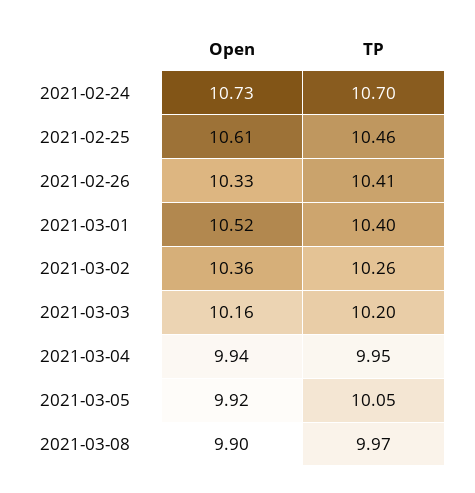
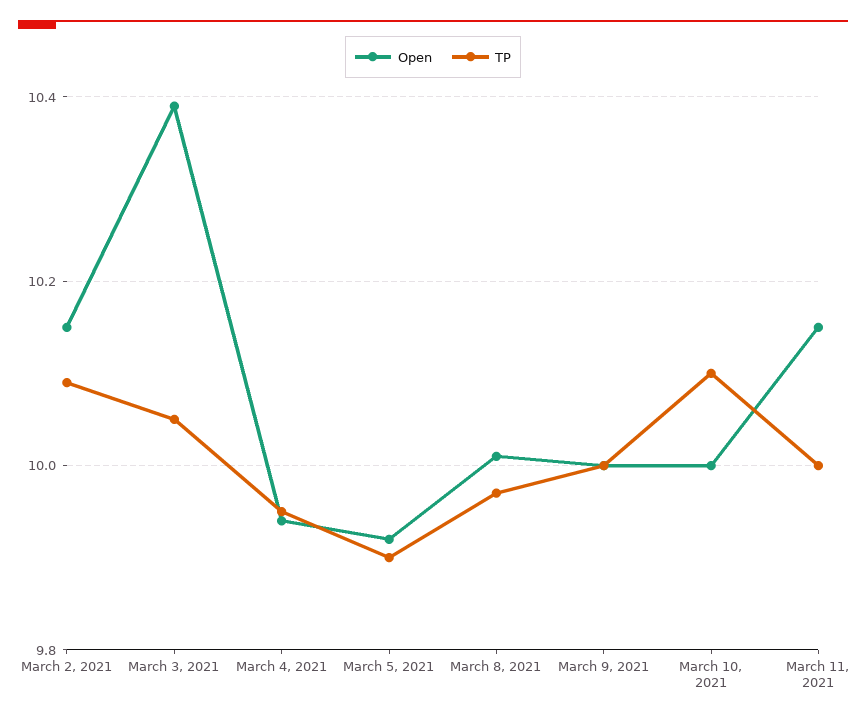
Open, 2021-02-24: 10.73 -> none
TP, 2021-02-24: 10.7 -> none
Open, 2021-02-25: 10.61 -> none
TP, 2021-02-25: 10.46 -> none
Open, 2021-02-26: 10.33 -> none
TP, 2021-02-26: 10.41 -> none
Open, 2021-03-01: 10.52 -> none
TP, 2021-03-01: 10.4 -> none
Open, 2021-03-02: 10.36 -> 10.15
TP, 2021-03-02: 10.26 -> 10.1
Open, 2021-03-03: 10.16 -> 10.4
TP, 2021-03-03: 10.2 -> 10.05
TP, 2021-03-05: 10.05 -> 9.9
Open, 2021-03-08: 9.9 -> 10
Open, March 9, 2021: none -> 10
TP, March 9, 2021: none -> 10
Open, March 10, 2021: none -> 10
TP, March 10, 2021: none -> 10.1
Open, March 11, 2021: none -> 10.15
TP, March 11, 2021: none -> 10

